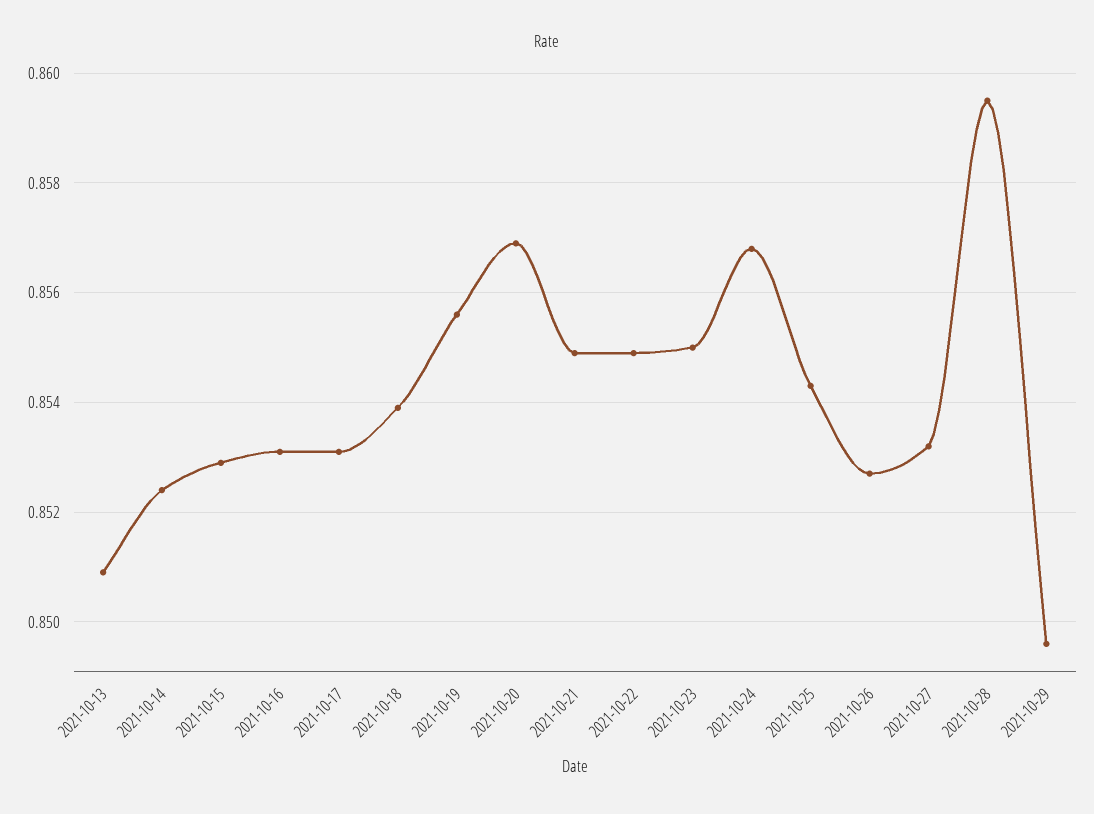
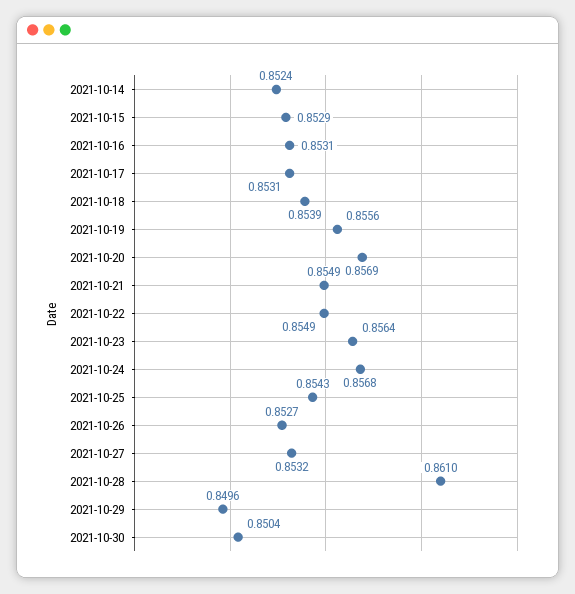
2021-10-13: 0.851 -> none
2021-10-23: 0.855 -> 0.8564
2021-10-28: 0.8595 -> 0.861
2021-10-30: none -> 0.8504

